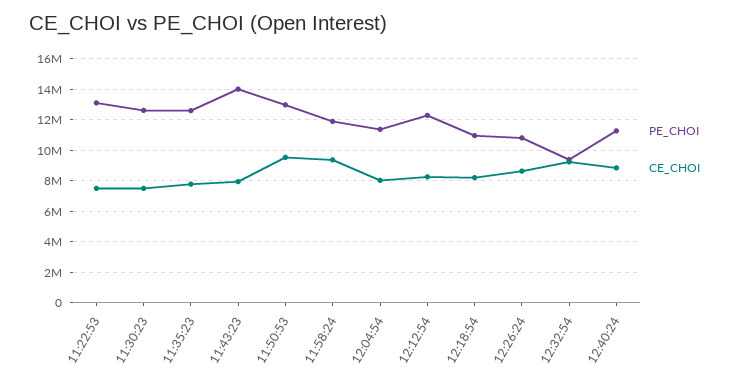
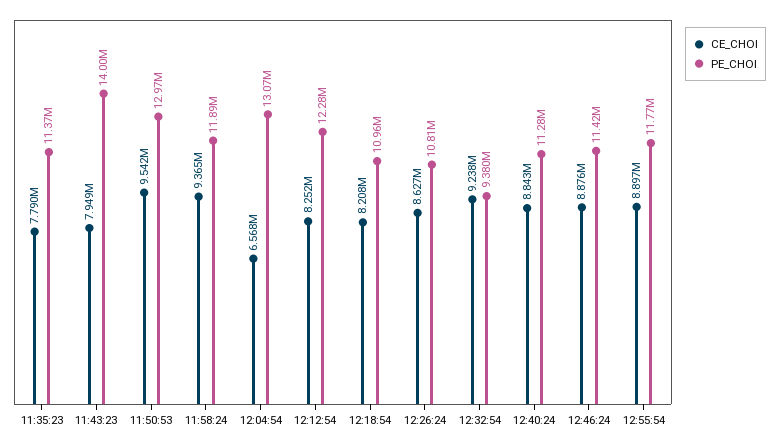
PE_CHOI, 11:22:53: 13000000 -> none
CE_CHOI, 11:22:53: 7500000 -> none
PE_CHOI, 11:30:23: 12500000 -> none
CE_CHOI, 11:30:23: 7500000 -> none
PE_CHOI, 11:35:23: 12500000 -> 11370000
PE_CHOI, 12:04:54: 11500000 -> 13070000
CE_CHOI, 12:04:54: 8000000 -> 6568000
CE_CHOI, 12:46:24: none -> 8876000
PE_CHOI, 12:46:24: none -> 11420000
CE_CHOI, 12:55:54: none -> 8897000
PE_CHOI, 12:55:54: none -> 11770000

